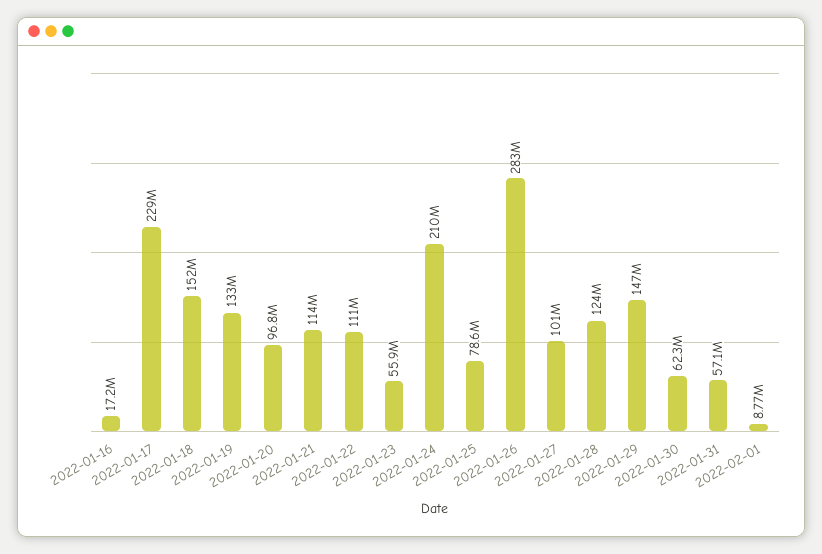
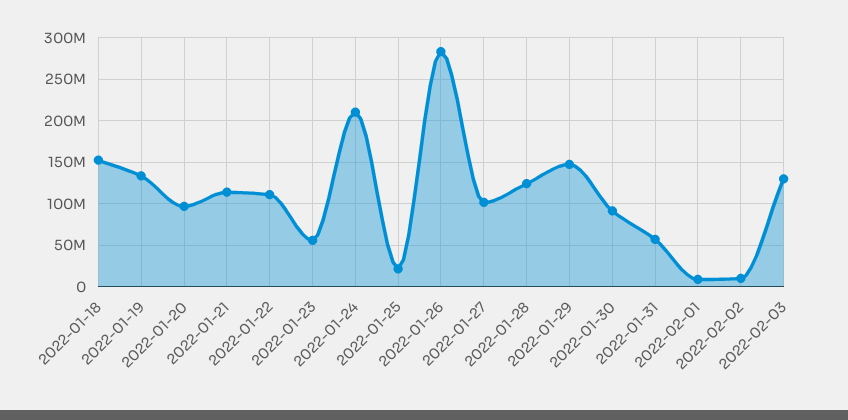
2022-01-16: 17200000 -> none
2022-01-17: 229000000 -> none
2022-01-25: 78600000 -> 20000000
2022-01-30: 62300000 -> 90000000
2022-02-02: none -> 10000000
2022-02-03: none -> 130000000

